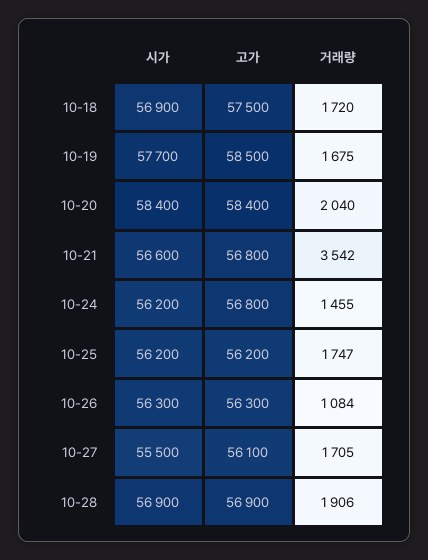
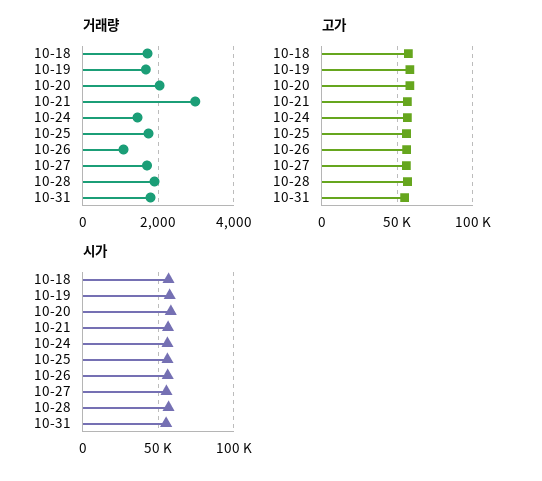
거래량, 10-21: 3542 -> 3000
거래량, 10-31: none -> 1800
고가, 10-31: none -> 55000
시가, 10-31: none -> 55000

